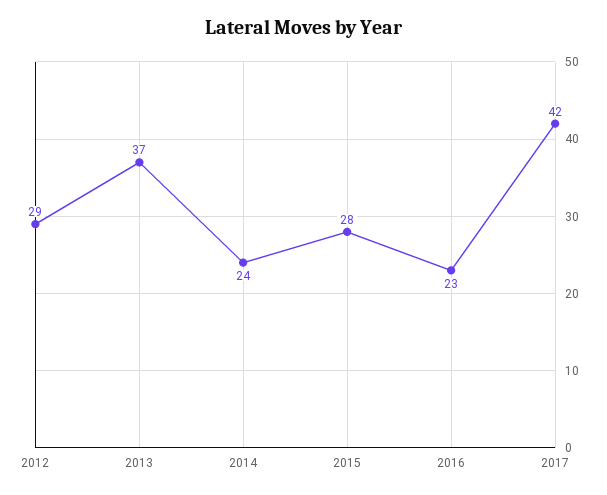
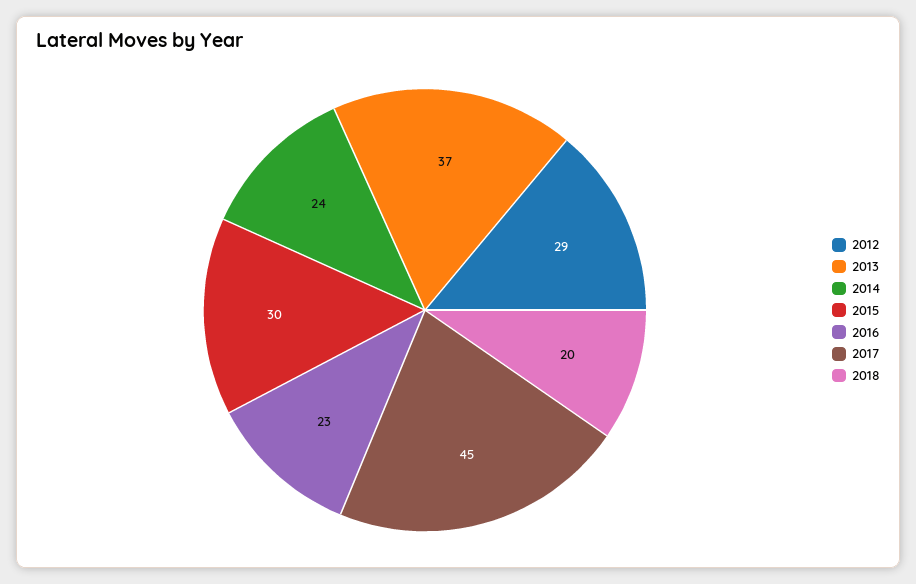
2015: 28 -> 30
2017: 42 -> 45
2018: none -> 20

